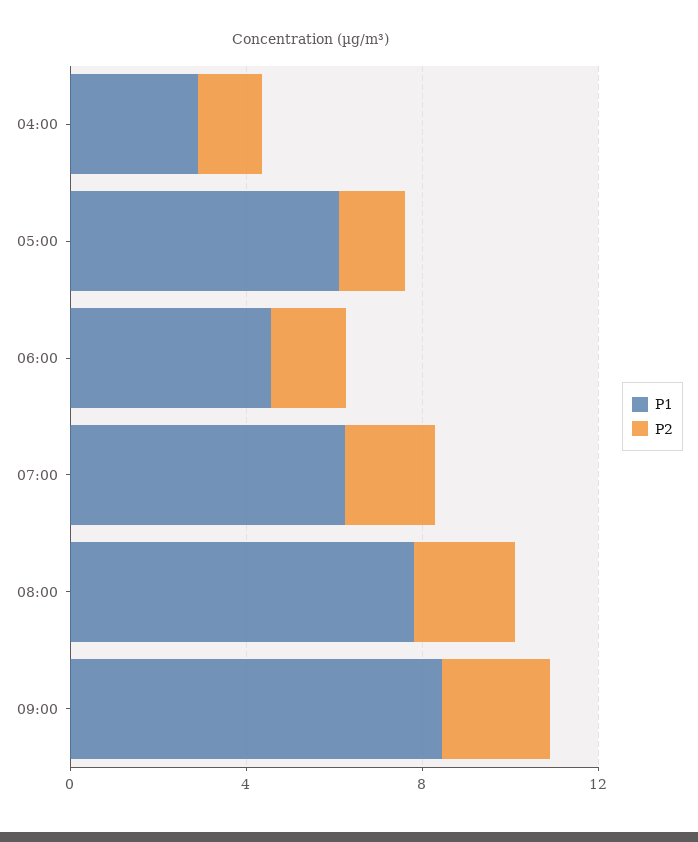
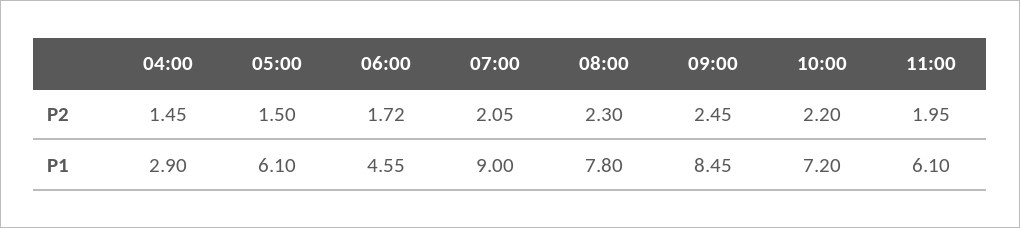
P1, 07:00: 6 -> 9
P2, 10:00: none -> 2.2
P2, 11:00: none -> 1.95
P1, 10:00: none -> 7.2
P1, 11:00: none -> 6.1

